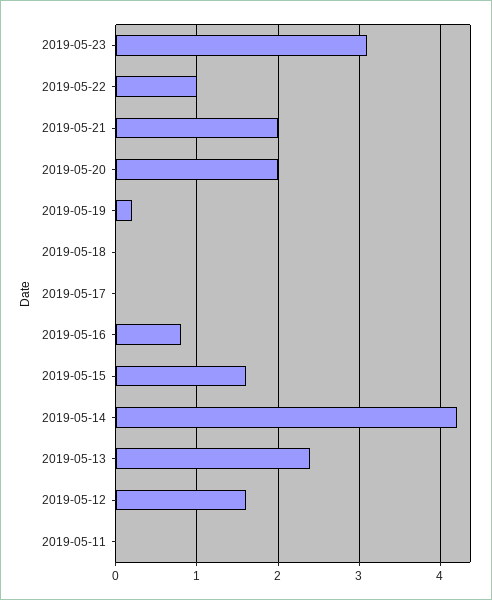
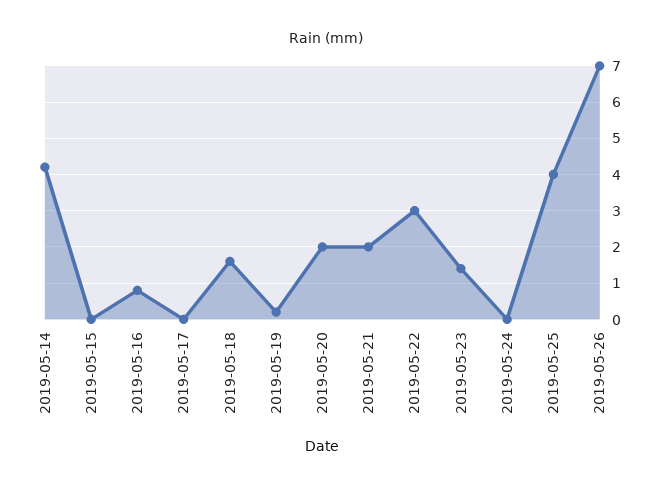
2019-05-23: 3.1 -> 1.5
2019-05-22: 1 -> 3
2019-05-18: 0 -> 1.5
2019-05-15: 1.6 -> 0
2019-05-13: 2.4 -> none
2019-05-12: 1.6 -> none
2019-05-11: 0 -> none
2019-05-24: none -> 0
2019-05-25: none -> 4
2019-05-26: none -> 7

